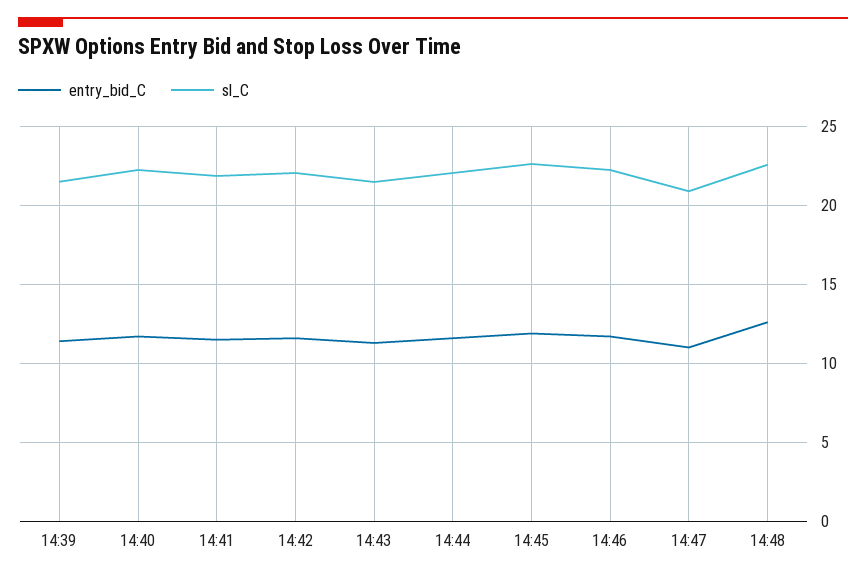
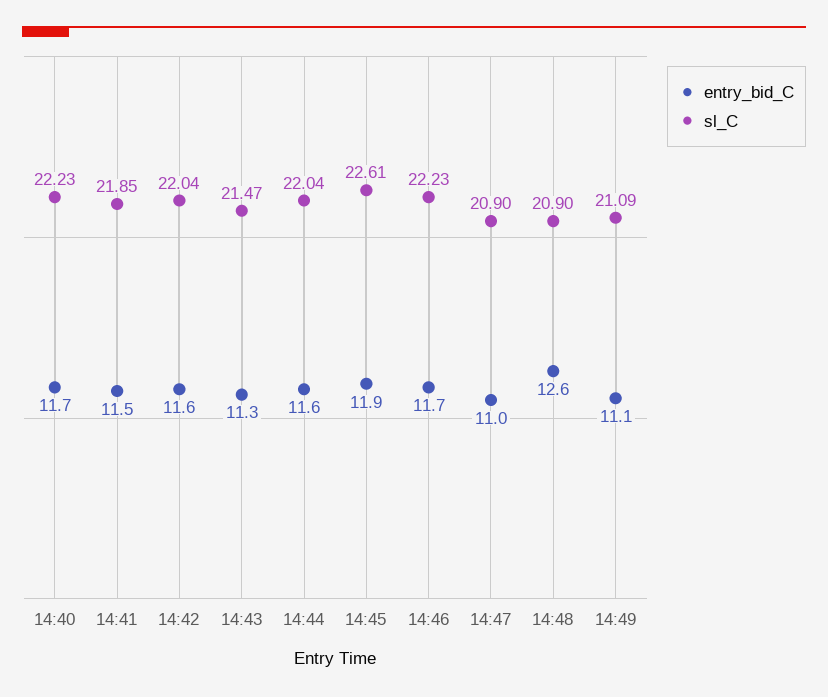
entry_bid_C, 14:39: 11.5 -> none
sl_C, 14:39: 21.5 -> none
sl_C, 14:48: 22.5 -> 20.9
entry_bid_C, 14:49: none -> 11.1
sl_C, 14:49: none -> 21.09

